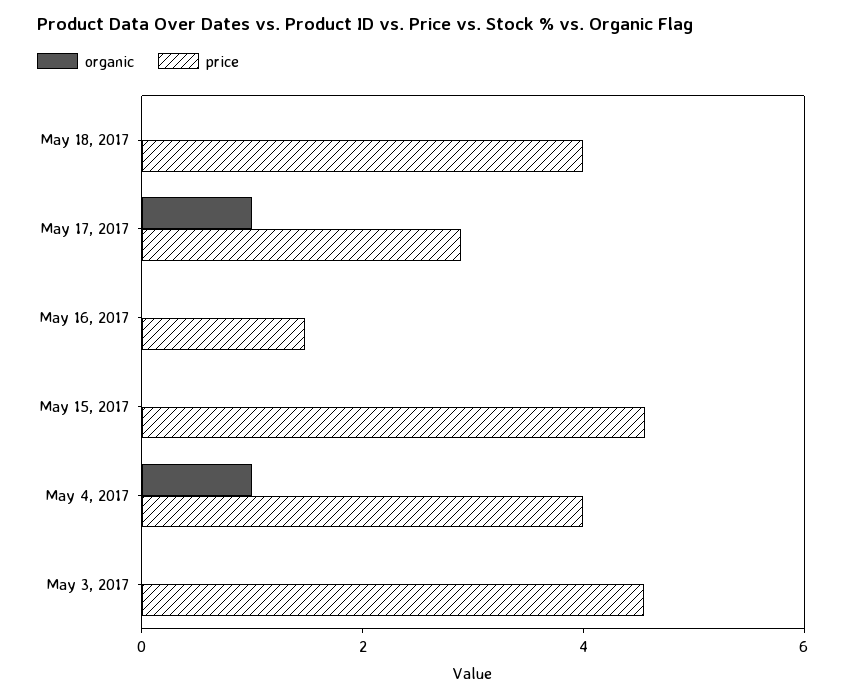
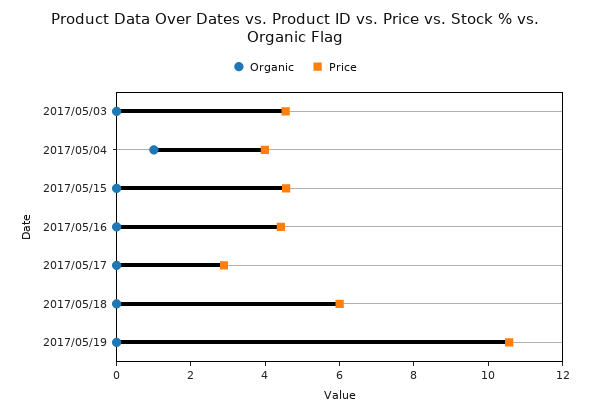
price, May 18, 2017: 4 -> 6
organic, May 17, 2017: 1 -> 0
price, May 16, 2017: 1.5 -> 4.5
organic, 2017/05/19: none -> 0
price, 2017/05/19: none -> 10.5

